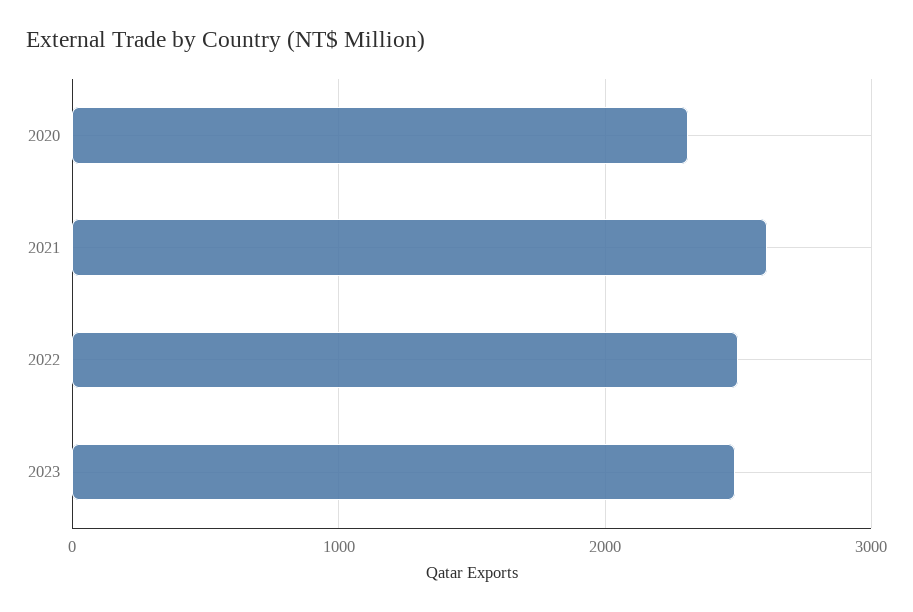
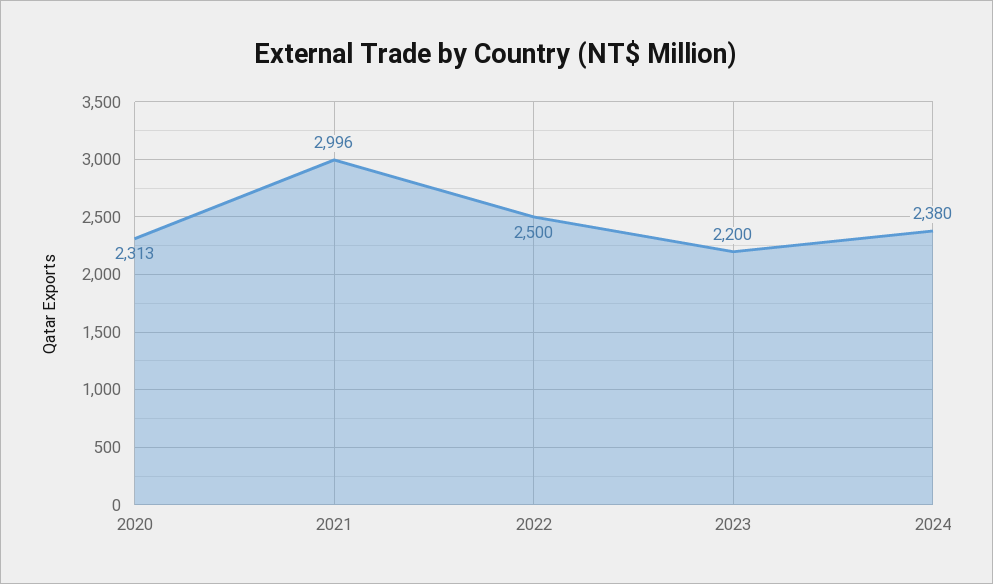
2021: 2600 -> 2996
2023: 2500 -> 2200
2024: none -> 2380

